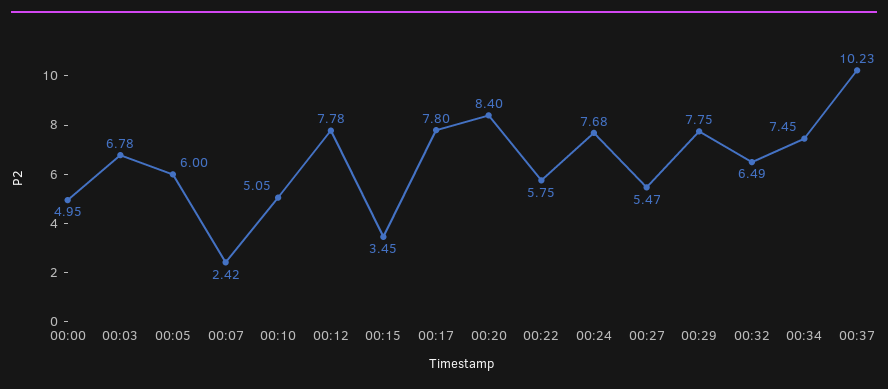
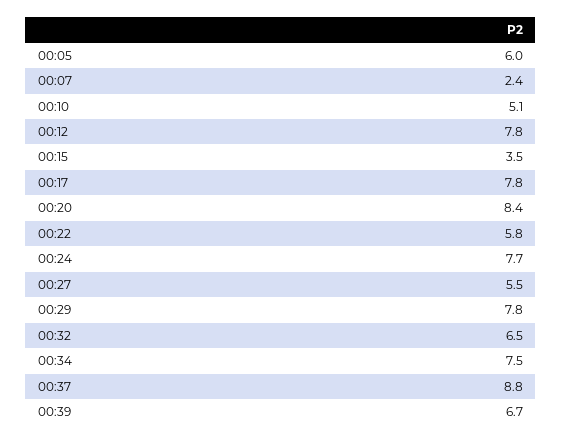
00:00: 4.95 -> none
00:03: 6.78 -> none
00:37: 10.23 -> 8.8
00:39: none -> 6.7

